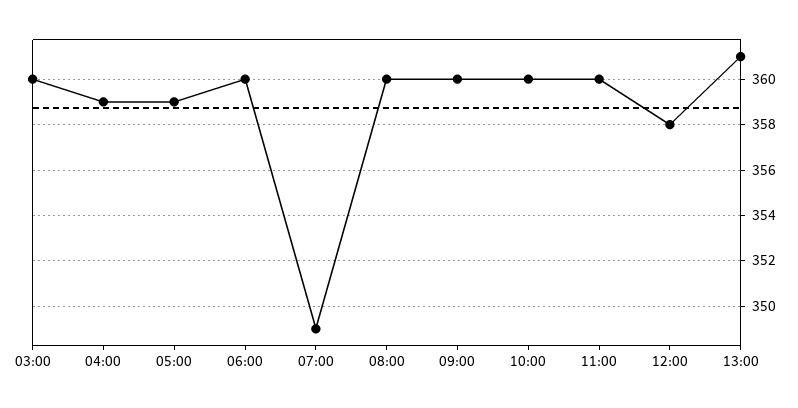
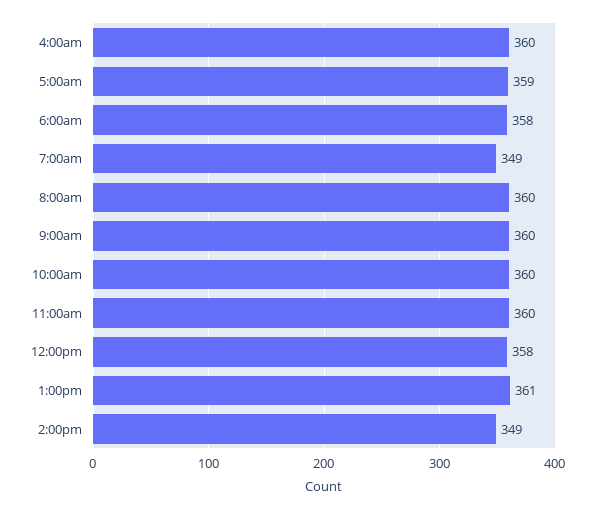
03:00: 360 -> none
04:00: 359 -> 360
06:00: 360 -> 358
2:00pm: none -> 349

